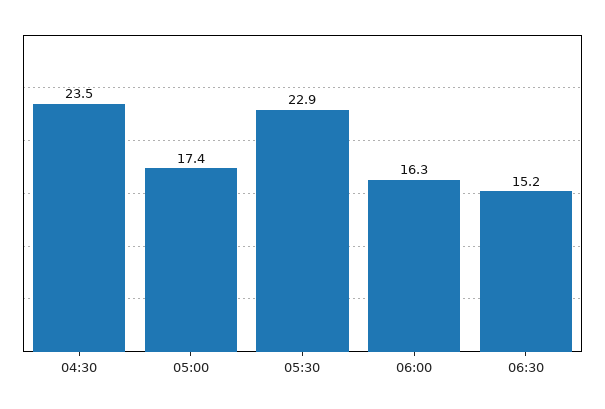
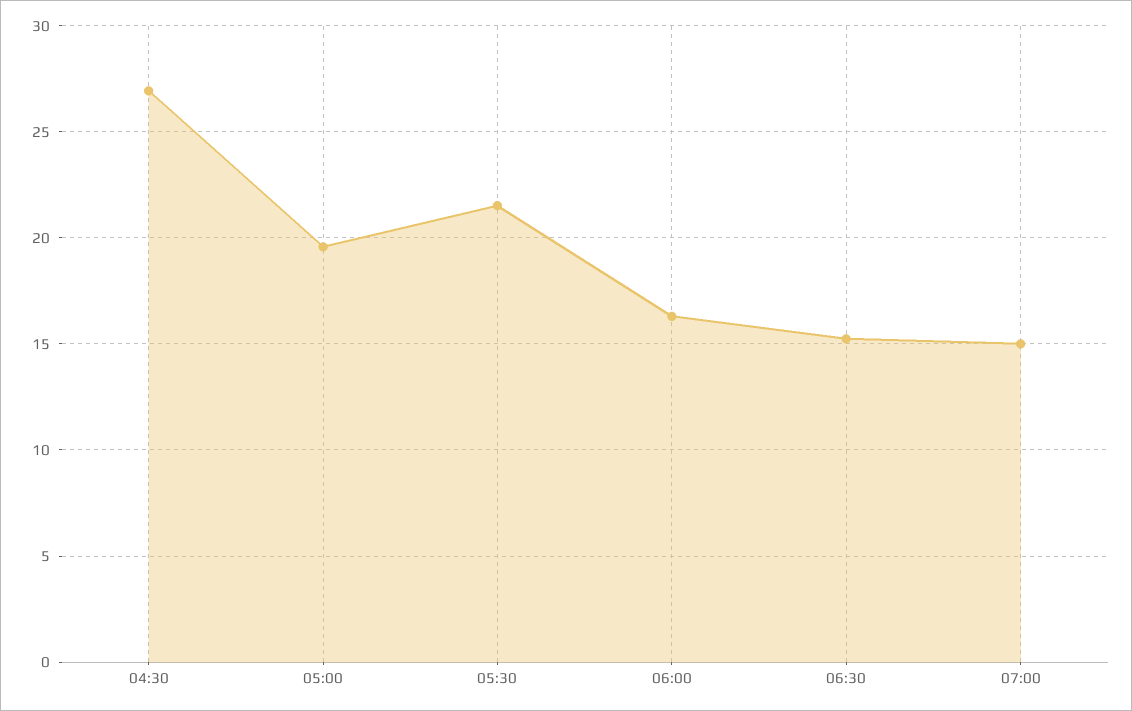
04:30: 23.5 -> 27
05:00: 17.4 -> 19.5
05:30: 22.9 -> 21.5
07:00: none -> 15

